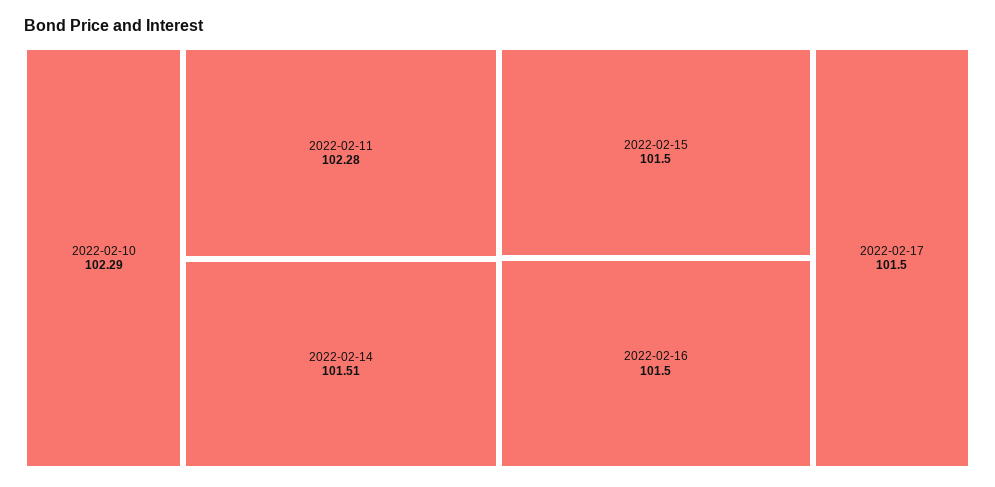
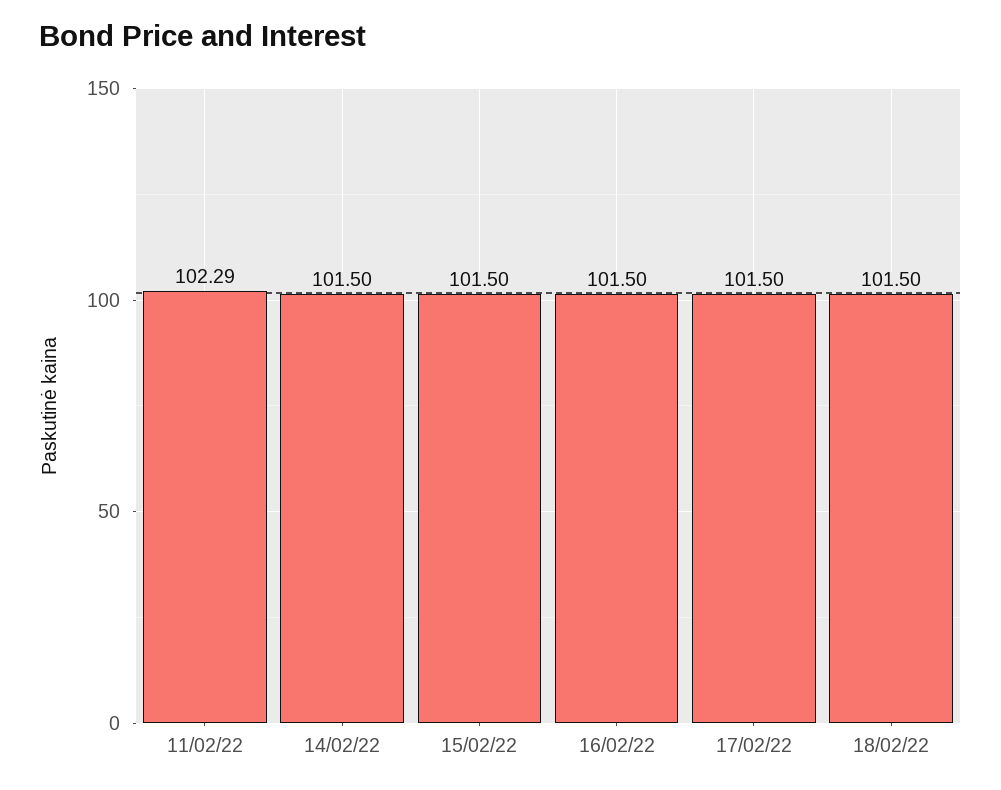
2022-02-10: 102.29 -> none
2022-02-11: 102.28 -> 102.29
2022-02-14: 101.51 -> 101.5
18/02/22: none -> 101.5

